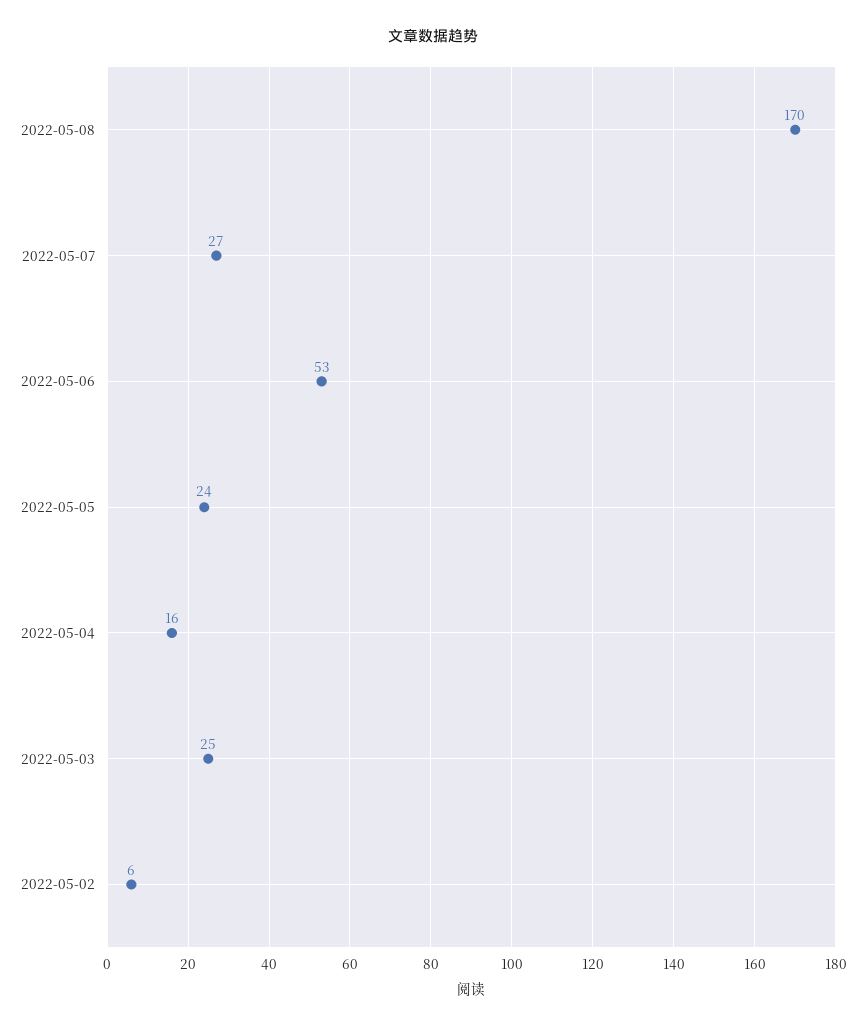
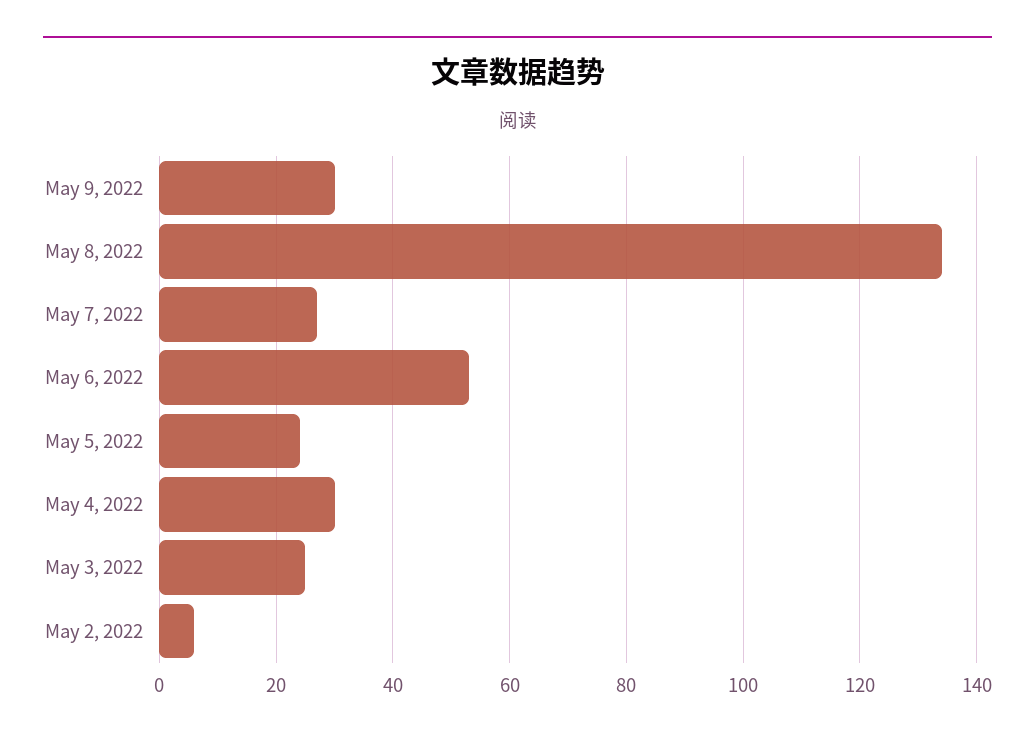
2022-05-08: 170 -> 135
2022-05-04: 16 -> 30
May 9, 2022: none -> 30

